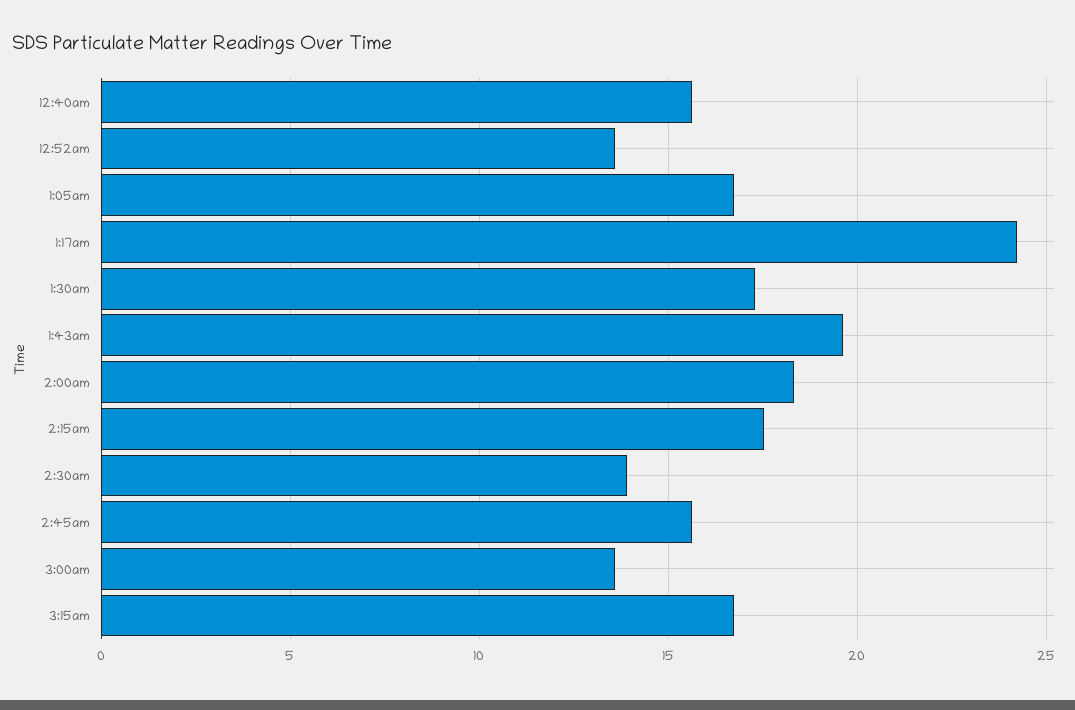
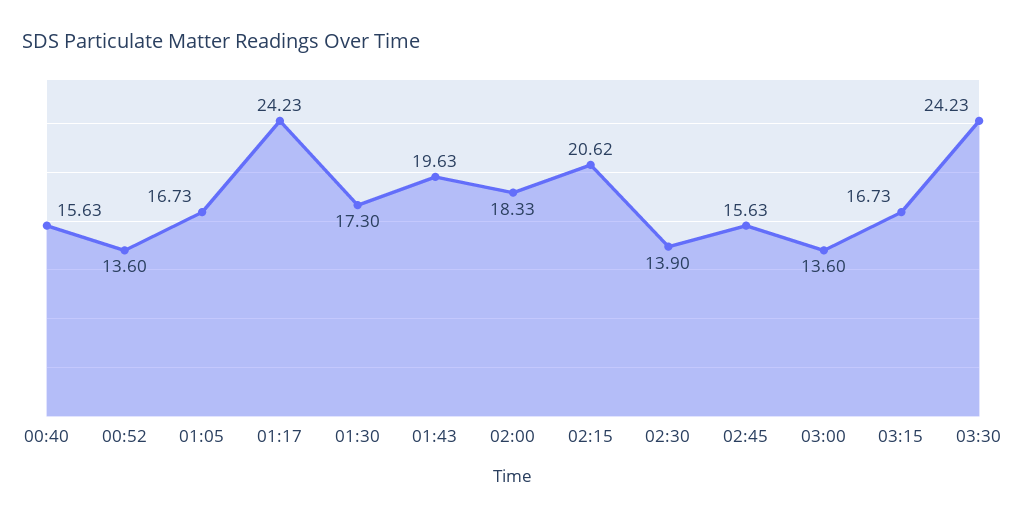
2:15am: 17.5 -> 20.62
03:30: none -> 24.23

